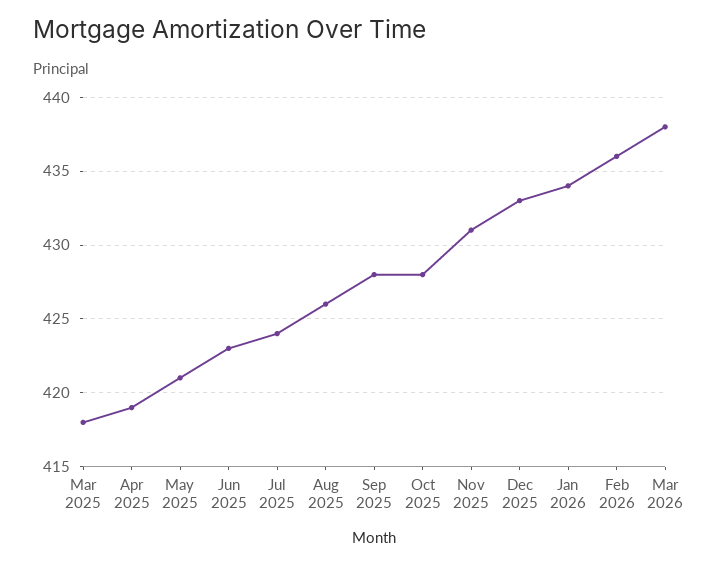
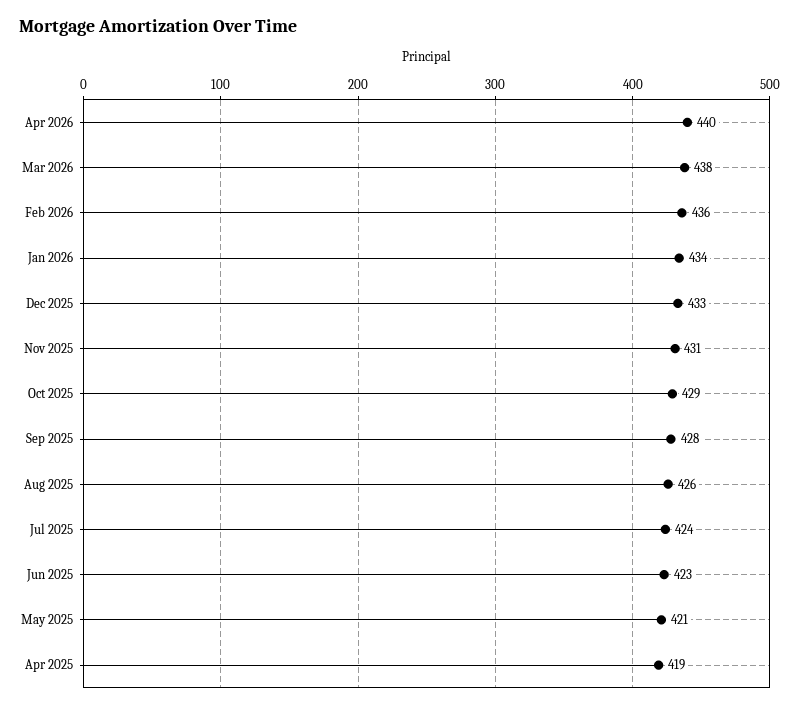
Mar 2025: 418 -> none
Oct 2025: 428 -> 429
Apr 2026: none -> 440

